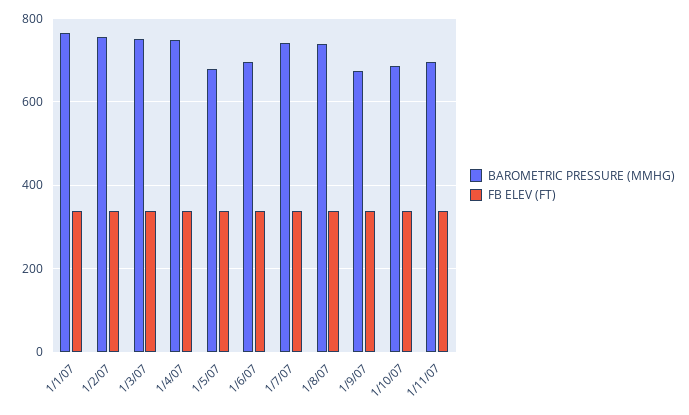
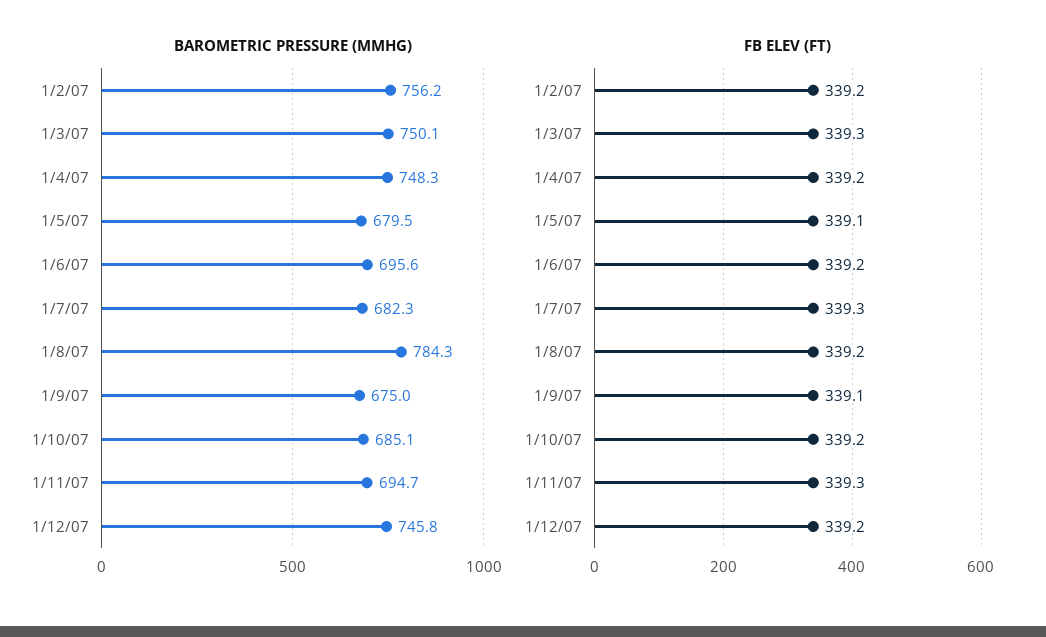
BAROMETRIC PRESSURE (MMHG), 1/1/07: 760 -> none
FB ELEV (FT), 1/1/07: 340 -> none
BAROMETRIC PRESSURE (MMHG), 1/7/07: 740 -> 682.3
BAROMETRIC PRESSURE (MMHG), 1/8/07: 740 -> 784.3
BAROMETRIC PRESSURE (MMHG), 1/12/07: none -> 745.8
FB ELEV (FT), 1/12/07: none -> 339.2

